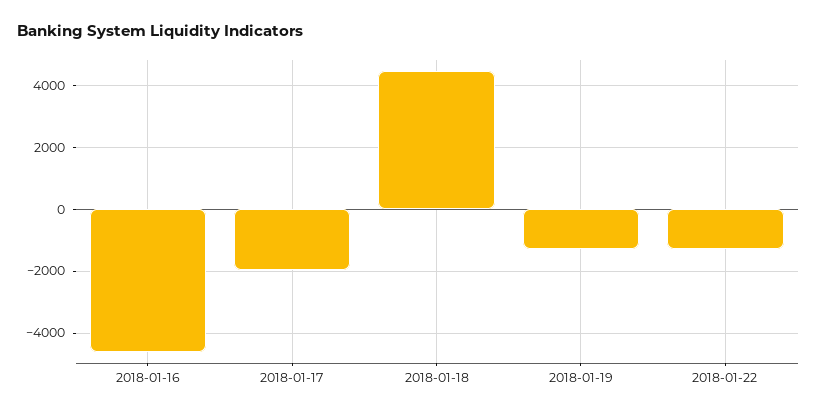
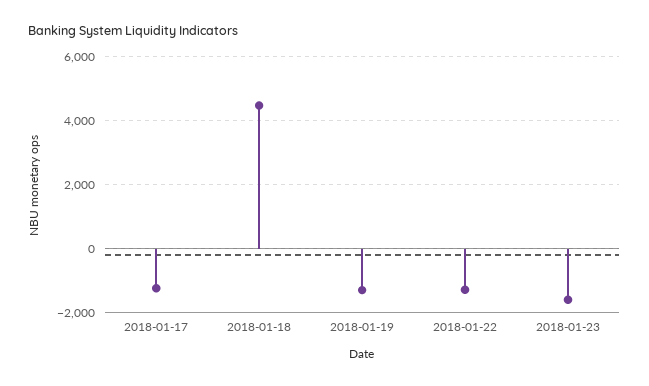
2018-01-16: -4600 -> none
2018-01-17: -2000 -> -1200
2018-01-23: none -> -1600

